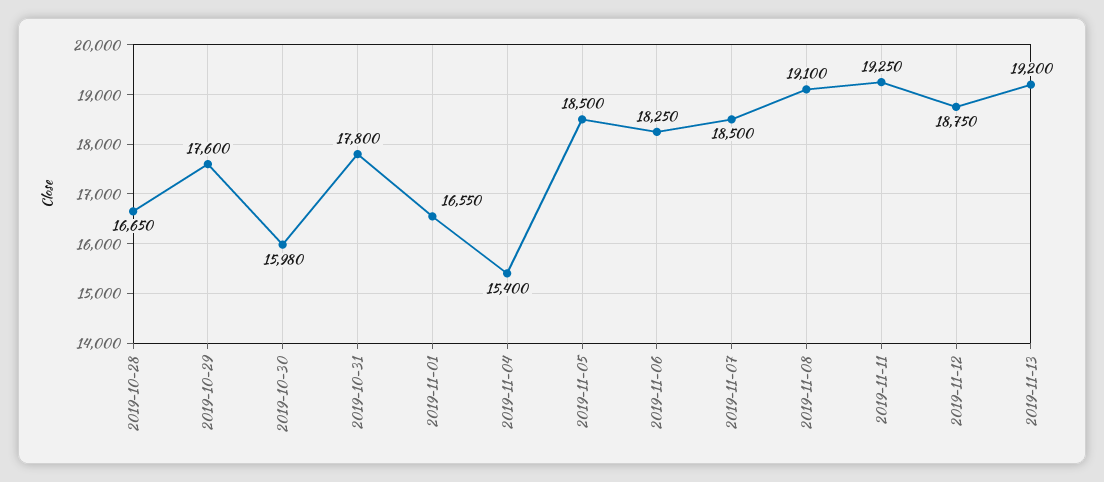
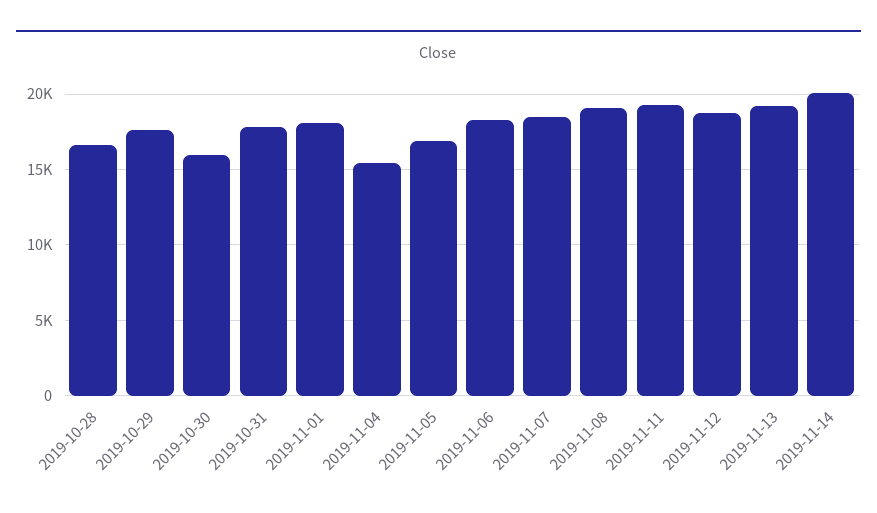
2019-11-01: 16550 -> 18000
2019-11-05: 18500 -> 17000
2019-11-14: none -> 20000

